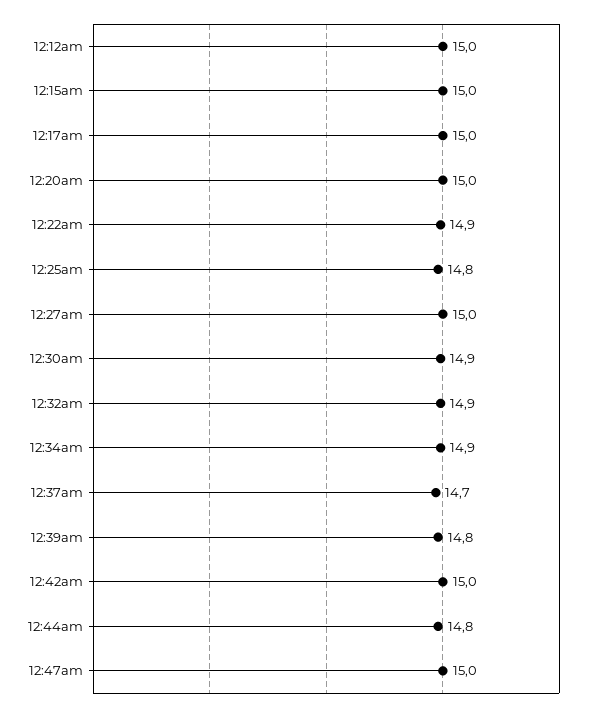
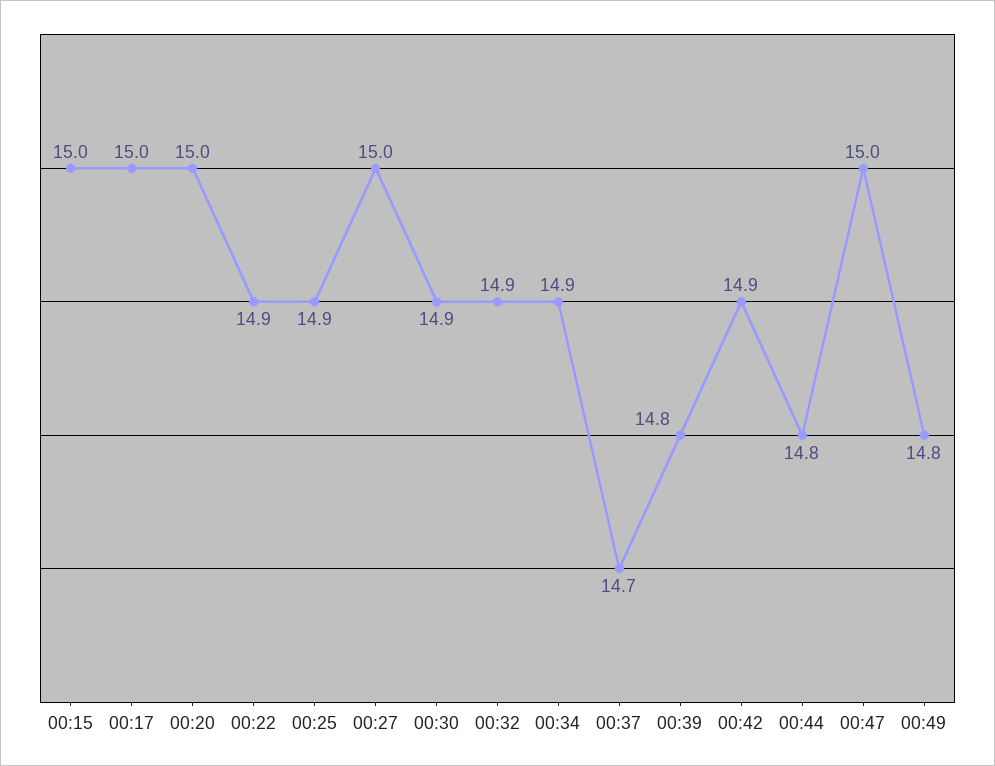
12:12am: 15 -> none
12:25am: 14.8 -> 14.9
12:42am: 15 -> 14.9
00:49: none -> 14.8

